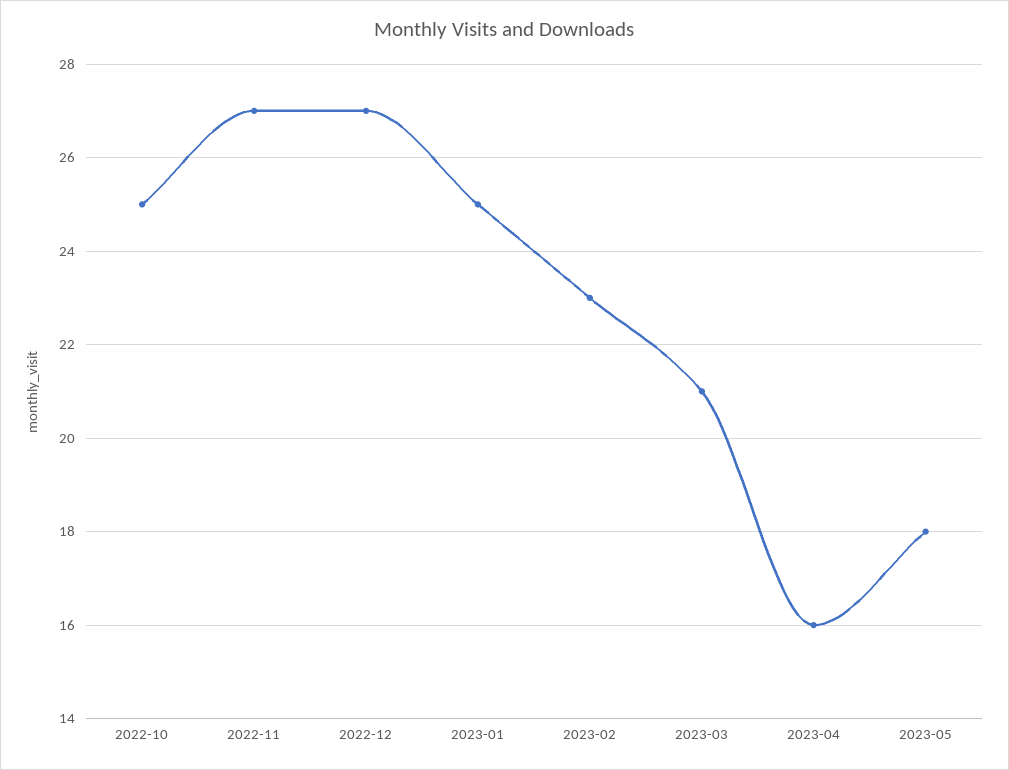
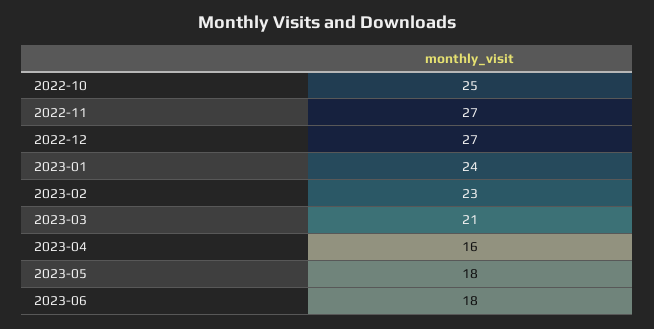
2023-01: 25 -> 24
2023-06: none -> 18

